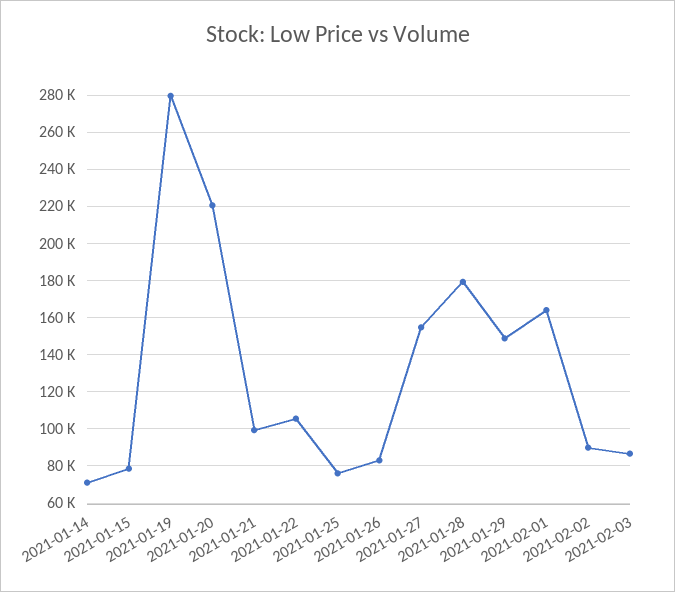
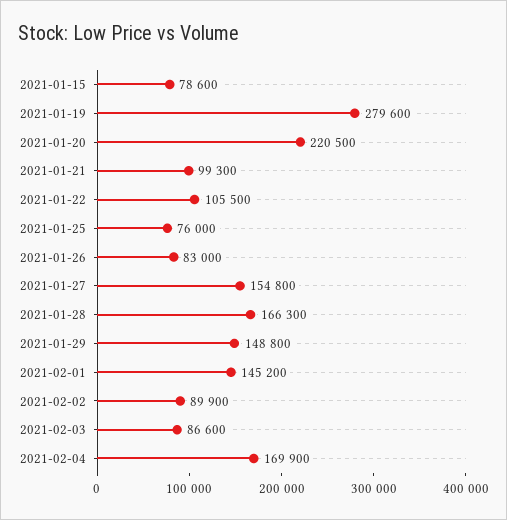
2021-01-14: 70000 -> none
2021-01-28: 180000 -> 166300
2021-02-01: 165000 -> 145200
2021-02-04: none -> 169900

